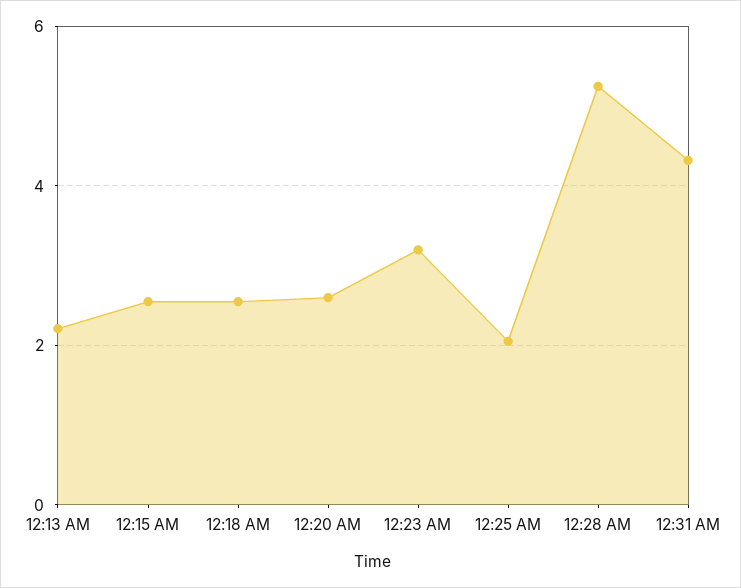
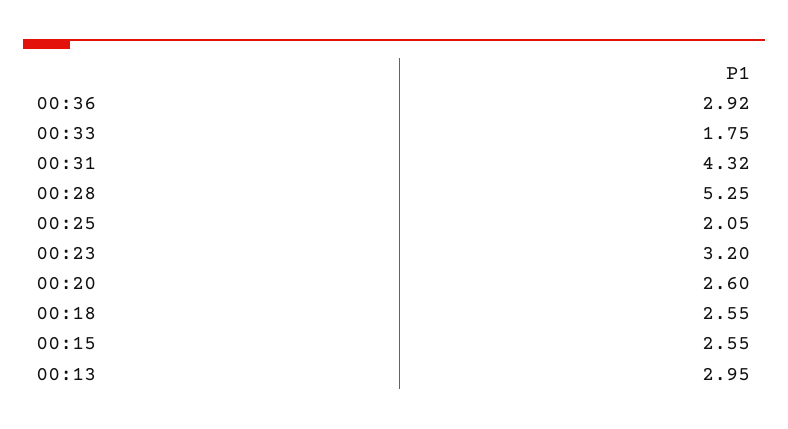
12:13 AM: 2.2 -> 2.95
00:36: none -> 2.92
00:33: none -> 1.75

